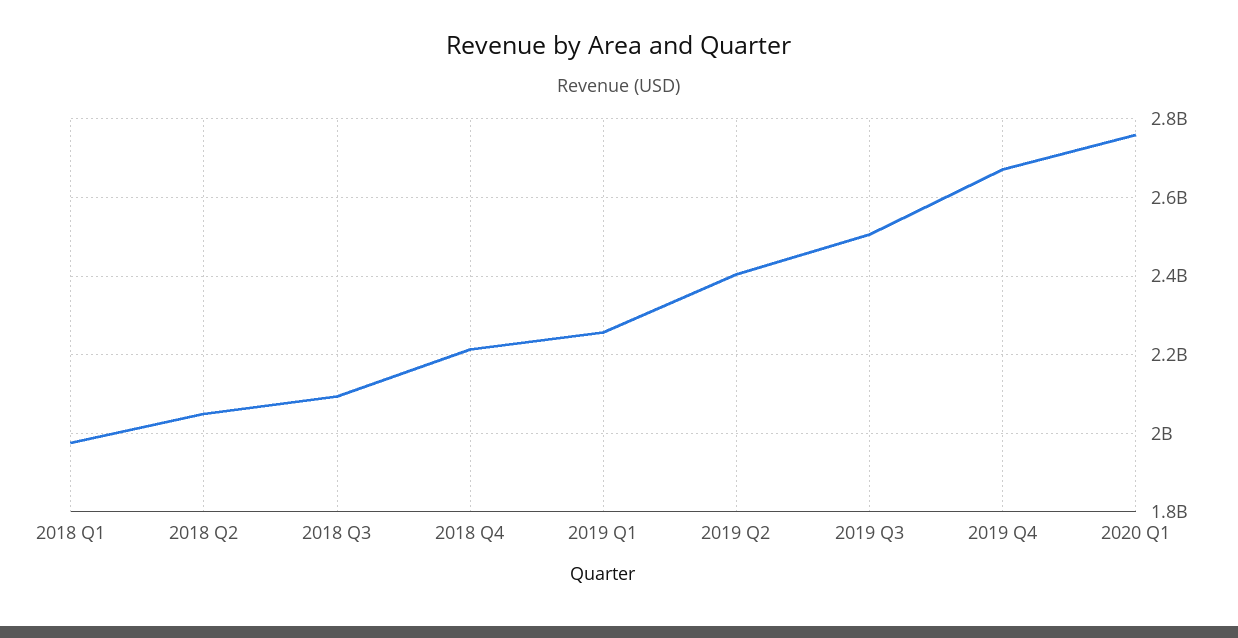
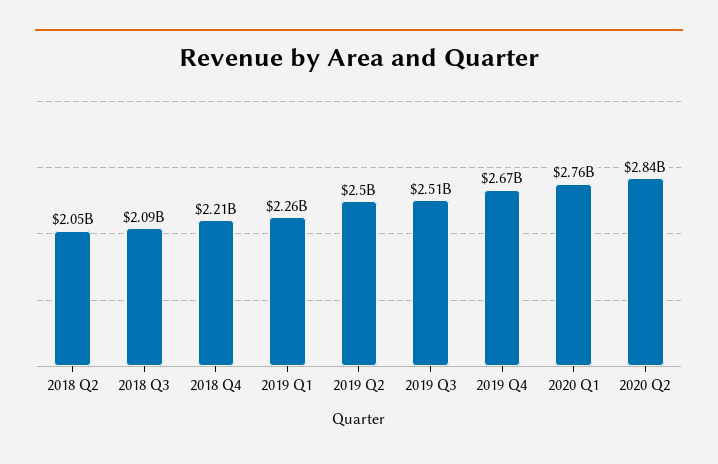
2018 Q1: 1980000000 -> none
2019 Q2: 2400000000 -> 2500000000
2020 Q2: none -> 2840000000

